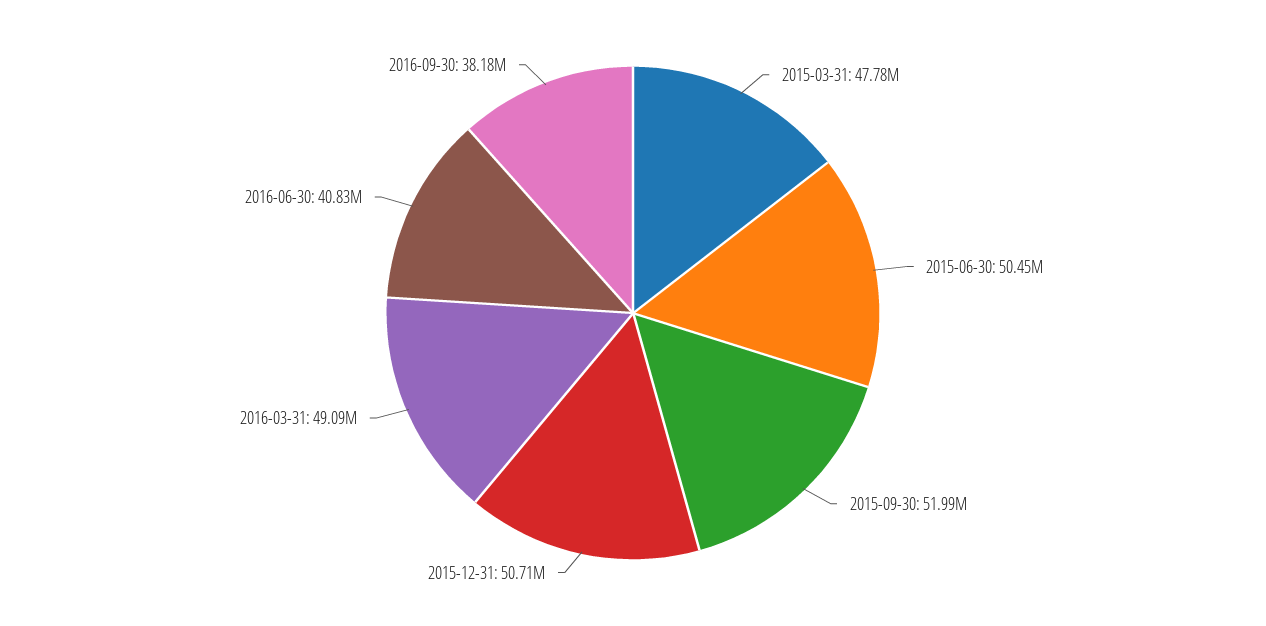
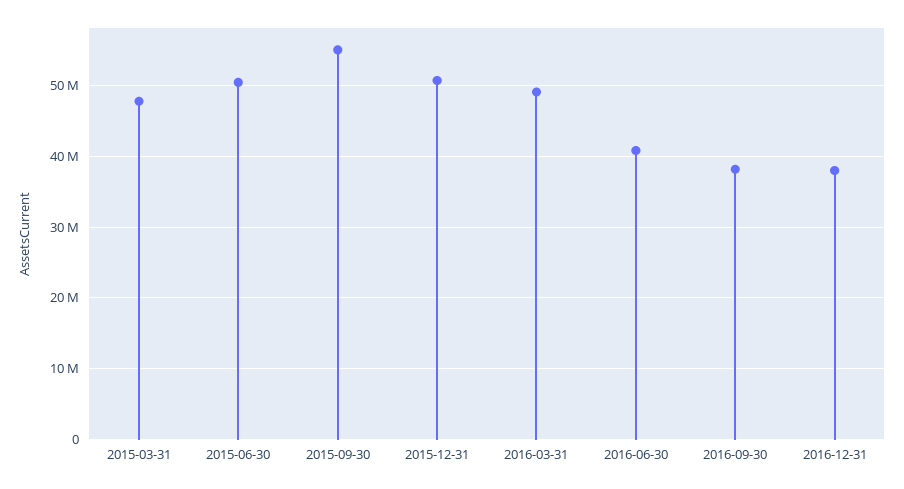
2015-09-30: 51990000 -> 55000000
2016-12-31: none -> 38000000

